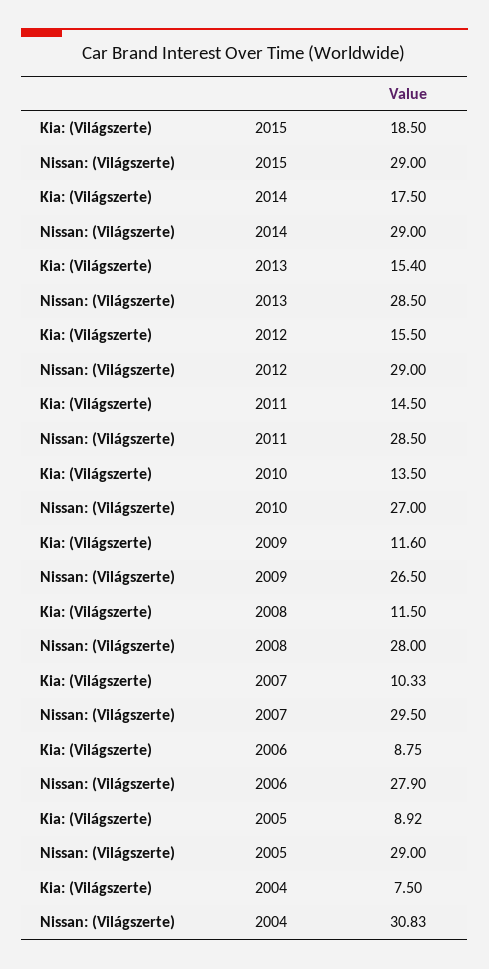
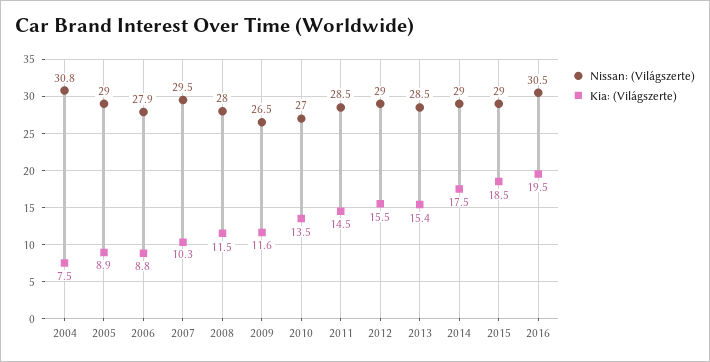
Nissan: (Világszerte), 2016: none -> 30.5
Kia: (Világszerte), 2016: none -> 19.5

